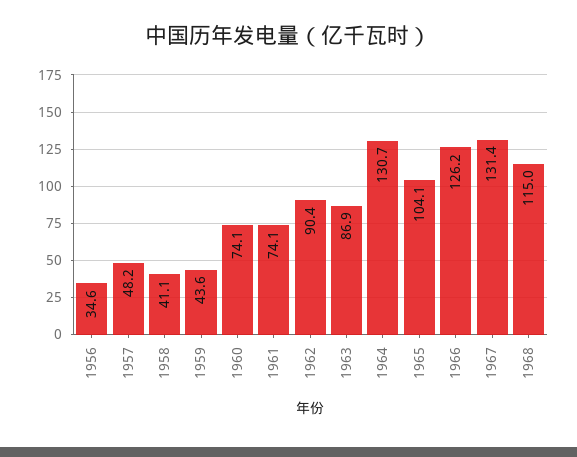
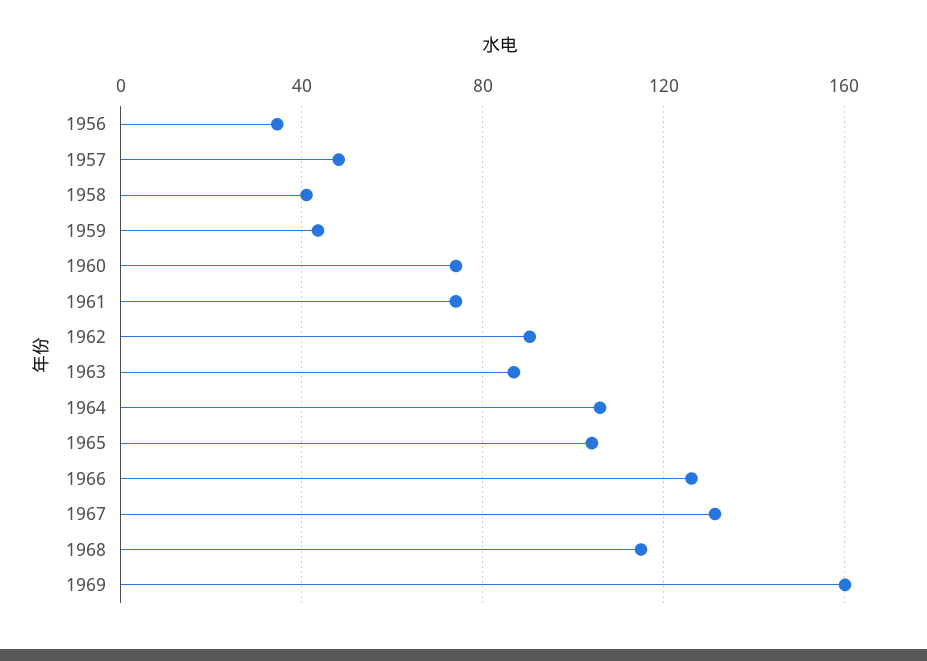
1964: 130.7 -> 105
1969: none -> 160

